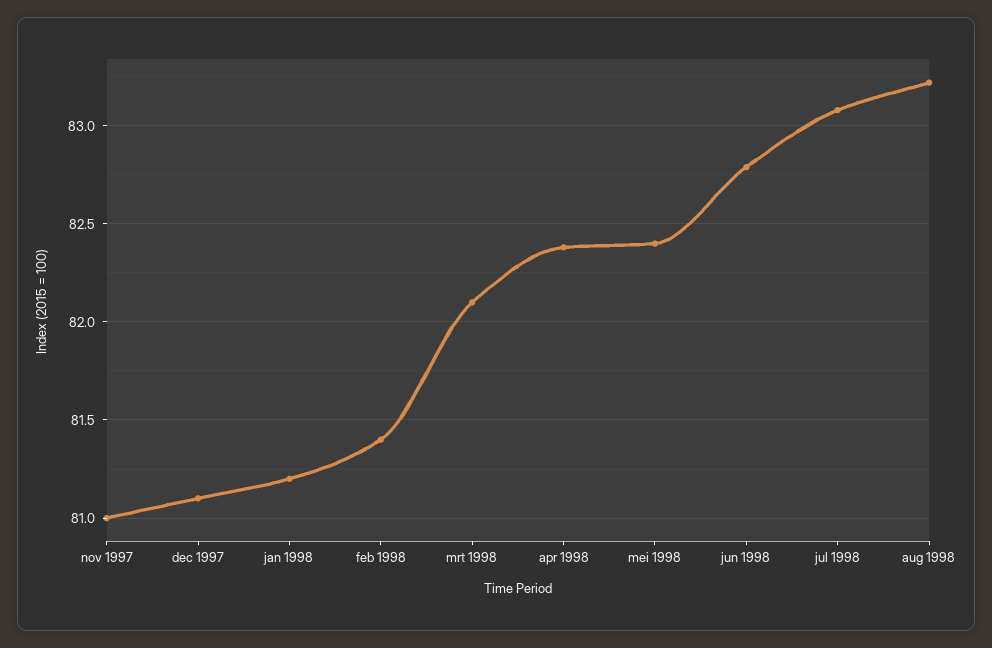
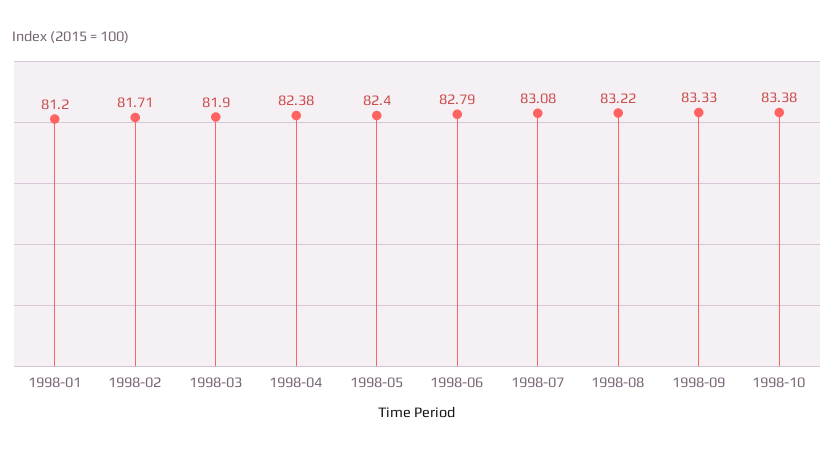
nov 1997: 81 -> none
dec 1997: 81.1 -> none
feb 1998: 81.4 -> 81.71
mrt 1998: 82.1 -> 81.9
1998-09: none -> 83.33
1998-10: none -> 83.38

